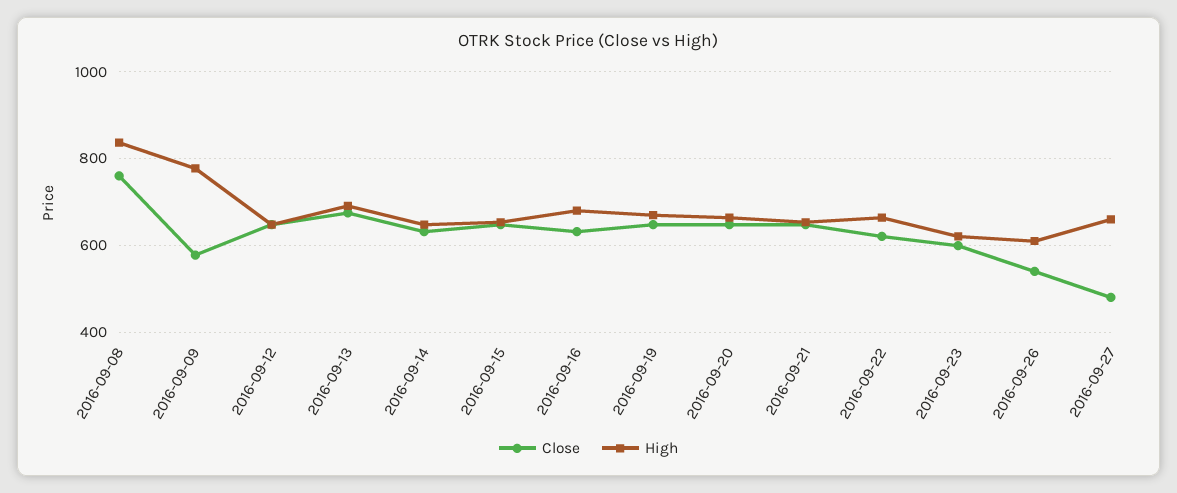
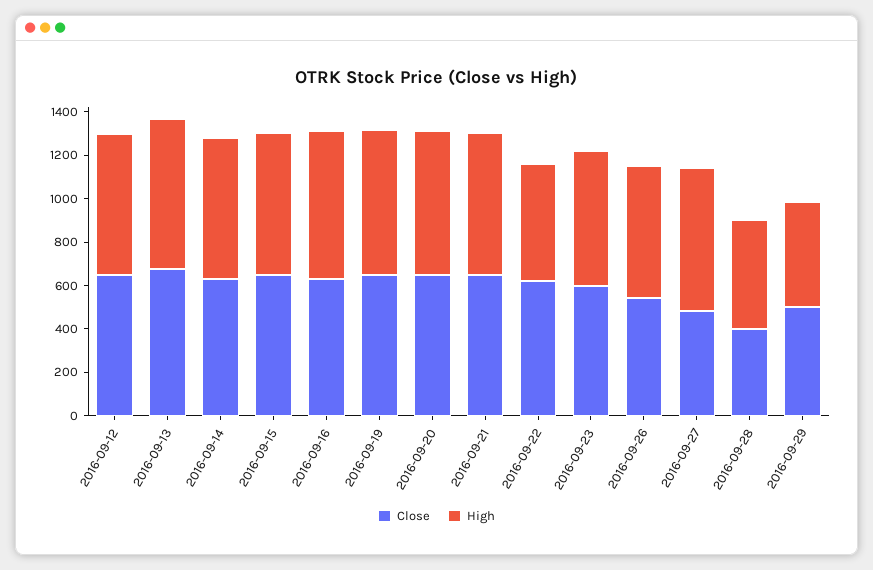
Close, 2016-09-08: 760 -> none
High, 2016-09-08: 840 -> none
Close, 2016-09-09: 580 -> none
High, 2016-09-09: 780 -> none
High, 2016-09-22: 660 -> 550
Close, 2016-09-28: none -> 400
High, 2016-09-28: none -> 500
Close, 2016-09-29: none -> 500
High, 2016-09-29: none -> 500

